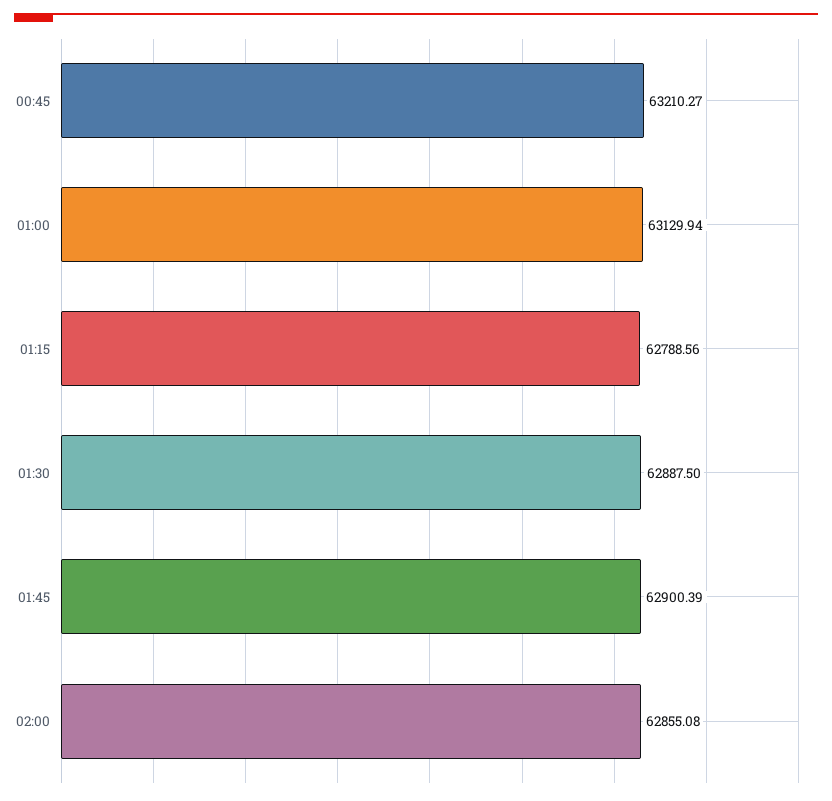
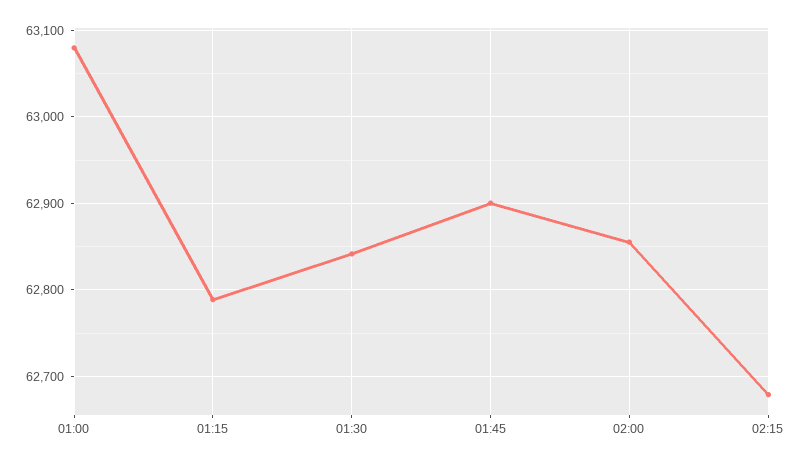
00:45: 63210.27 -> none
01:00: 63129.94 -> 63080
01:30: 62887.5 -> 62840
02:15: none -> 62680

